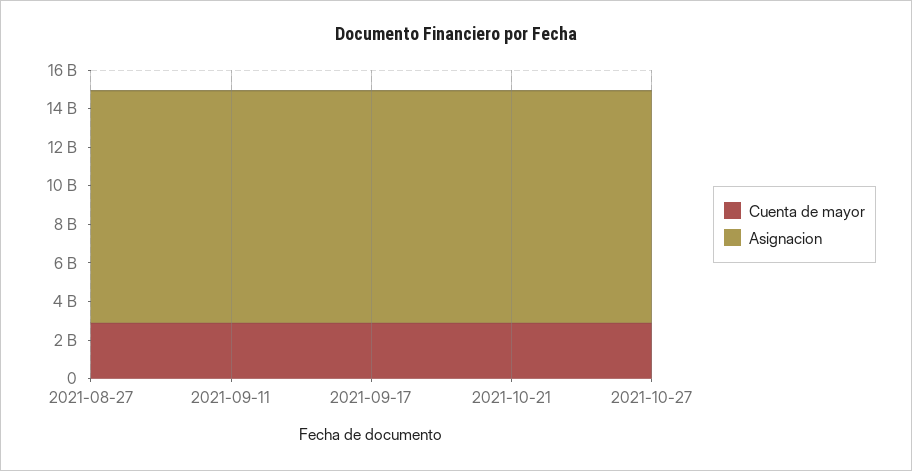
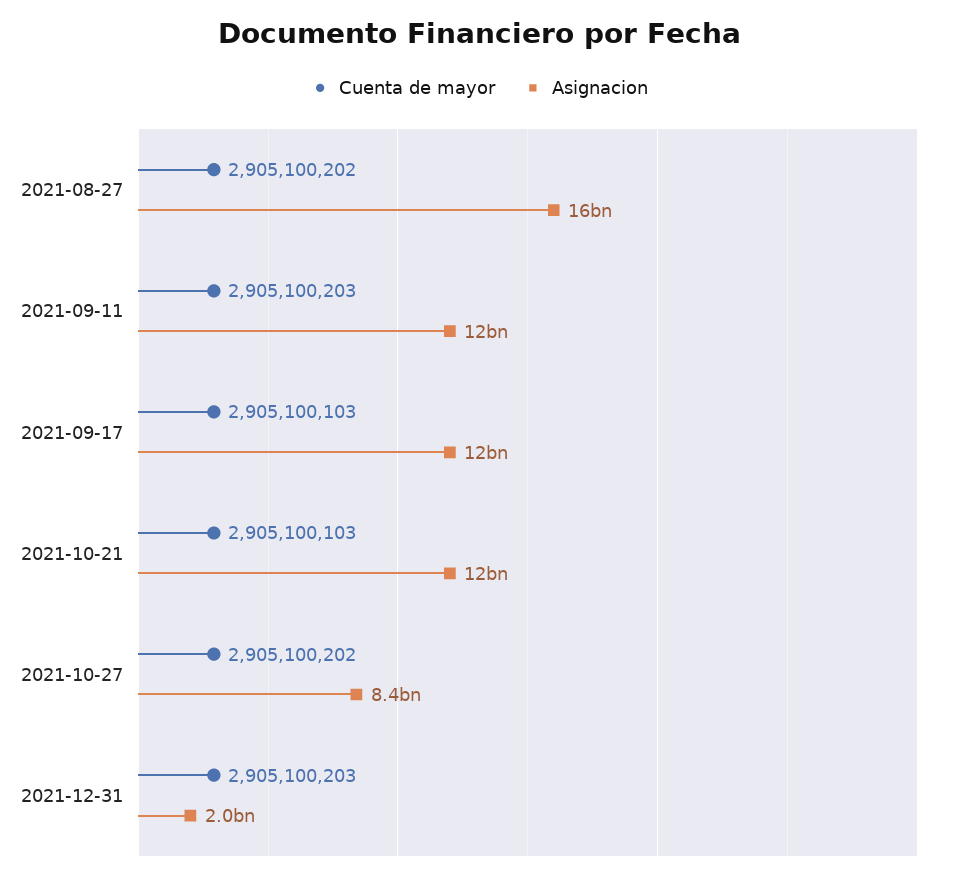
Asignacion, 2021-08-27: 12000000000 -> 16000000000
Asignacion, 2021-10-27: 12000000000 -> 8400000000
Cuenta de mayor, 2021-12-31: none -> 2905100203
Asignacion, 2021-12-31: none -> 2000000000

